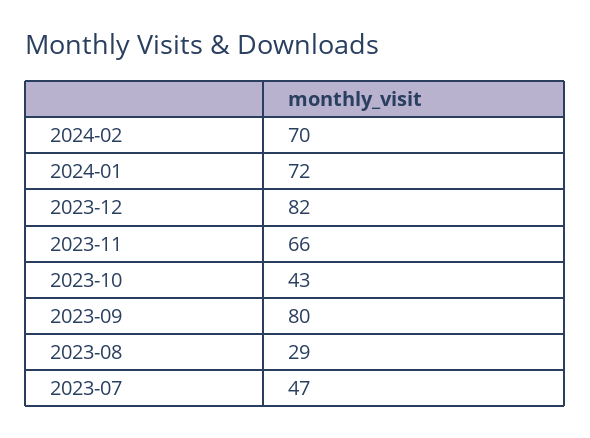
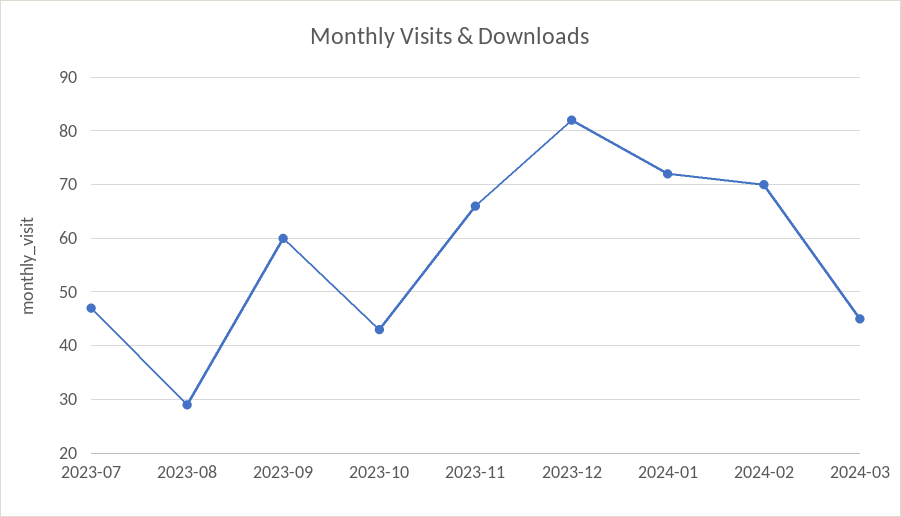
2023-09: 80 -> 60
2024-03: none -> 45

